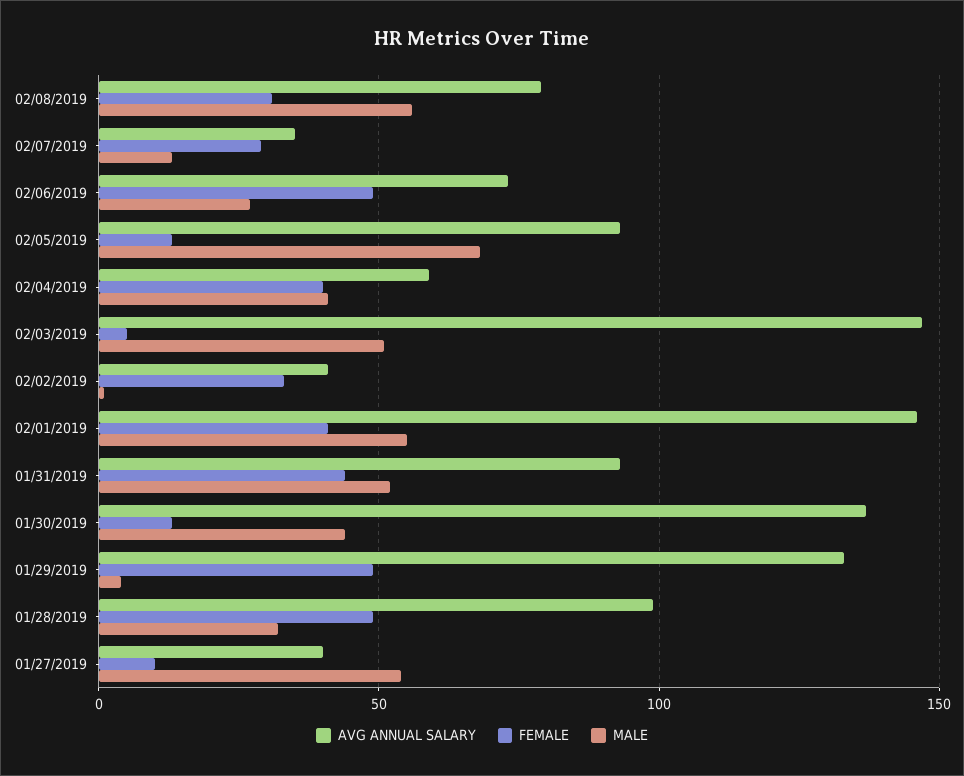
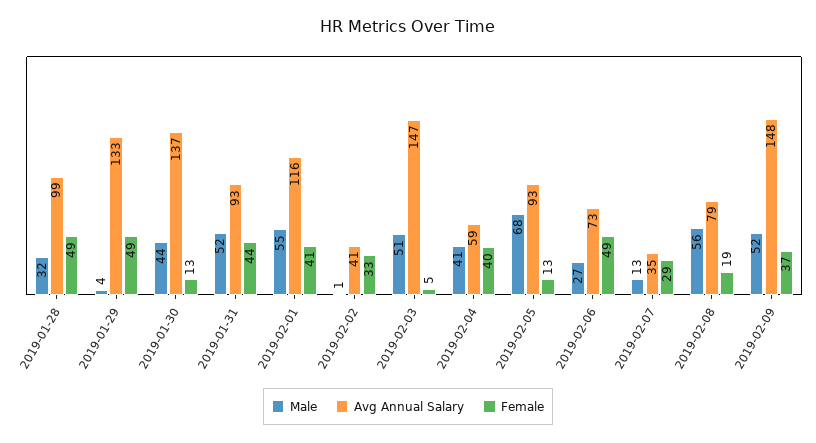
FEMALE, 02/08/2019: 30 -> 19
AVG ANNUAL SALARY, 02/01/2019: 145 -> 116
AVG ANNUAL SALARY, 01/27/2019: 40 -> none
FEMALE, 01/27/2019: 10 -> none
MALE, 01/27/2019: 55 -> none
MALE, 2019-02-09: none -> 52
AVG ANNUAL SALARY, 2019-02-09: none -> 148
FEMALE, 2019-02-09: none -> 37

